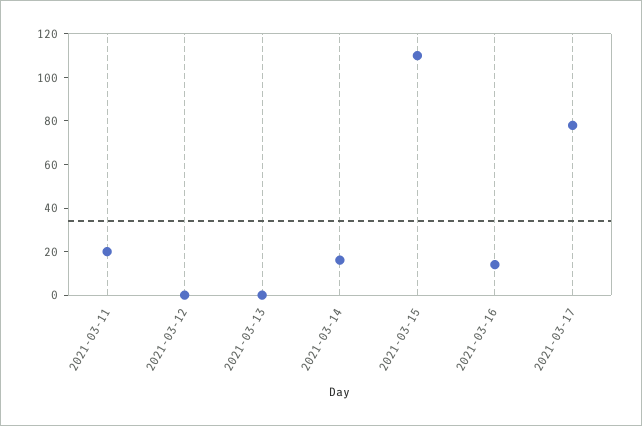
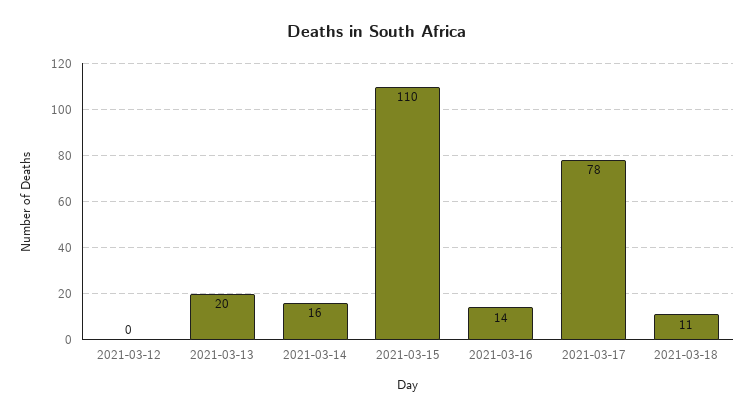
2021-03-11: 20 -> none
2021-03-13: 0 -> 20
2021-03-18: none -> 11

